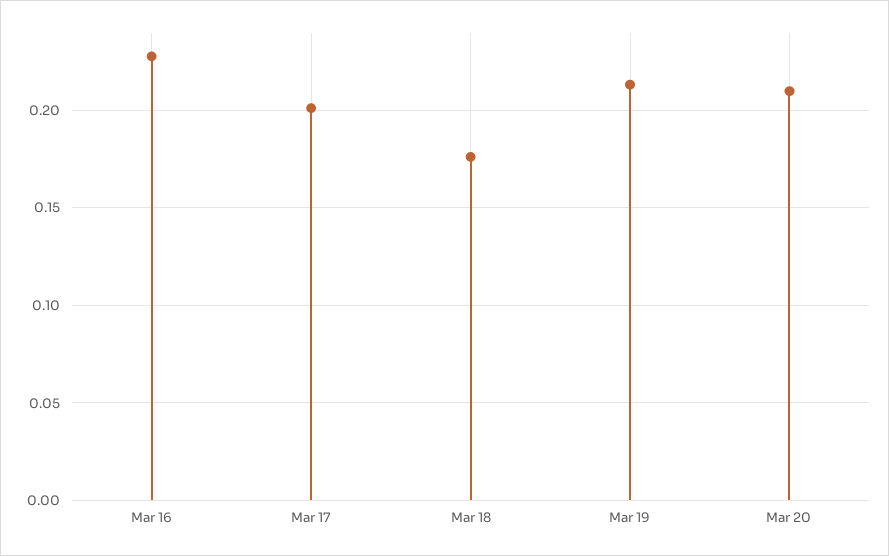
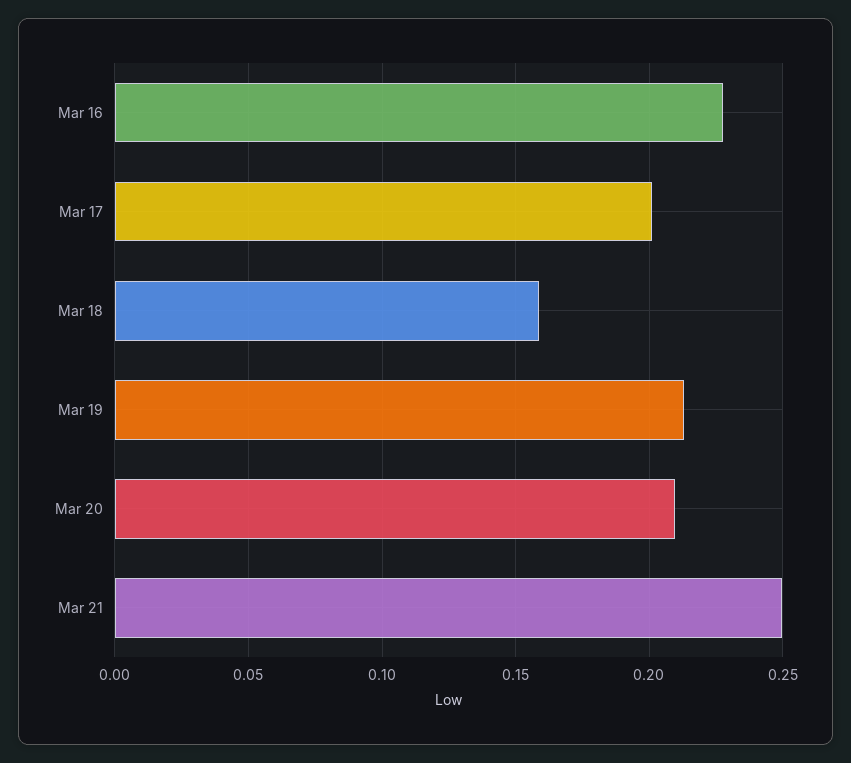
Mar 18: 0.175 -> 0.16
Mar 21: none -> 0.25

